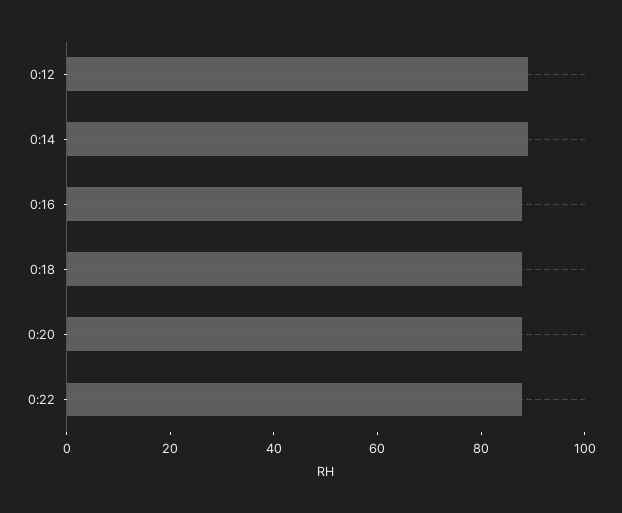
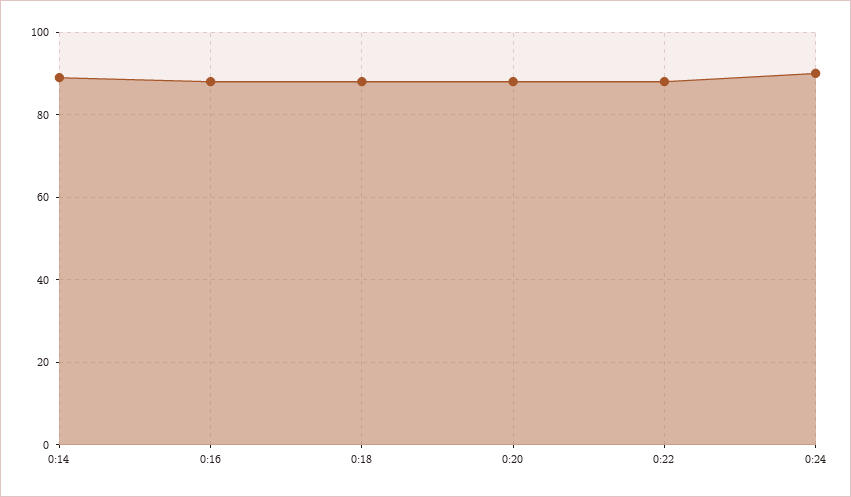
0:12: 90 -> none
0:24: none -> 90

